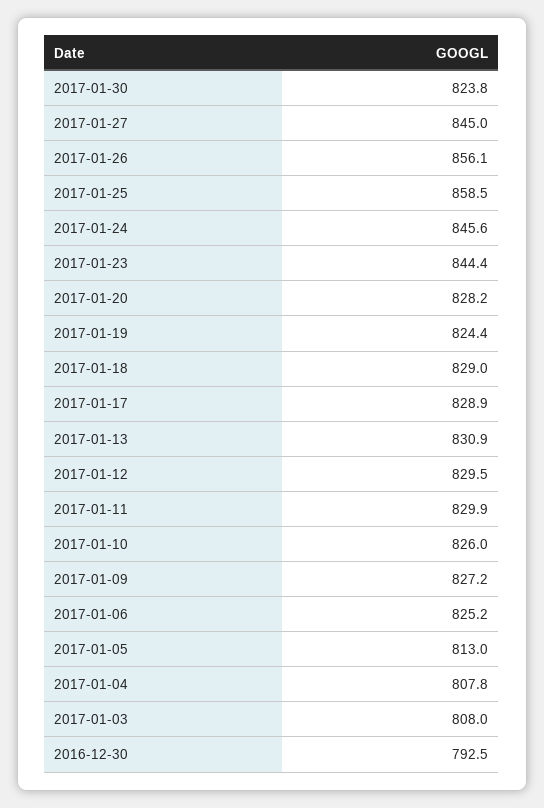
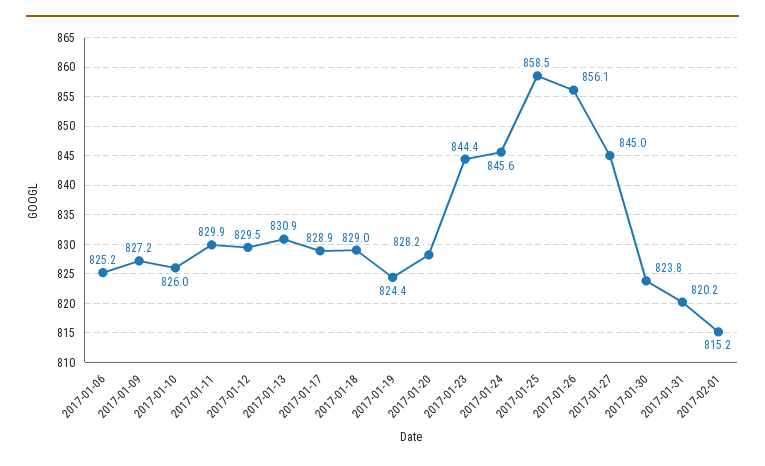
2017-01-05: 813 -> none
2017-01-04: 807.8 -> none
2017-01-03: 808 -> none
2016-12-30: 792.5 -> none
2017-01-31: none -> 820.2
2017-02-01: none -> 815.2

